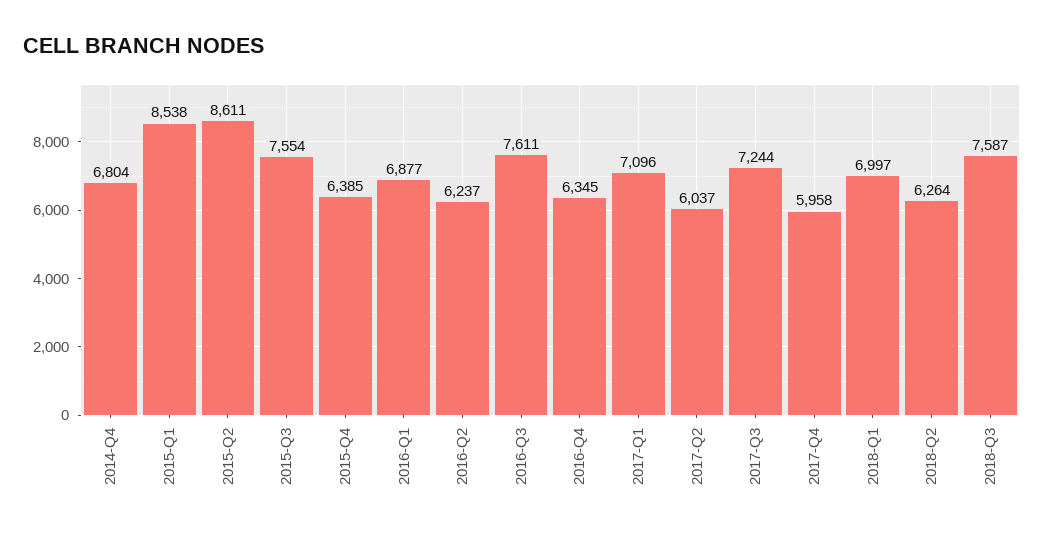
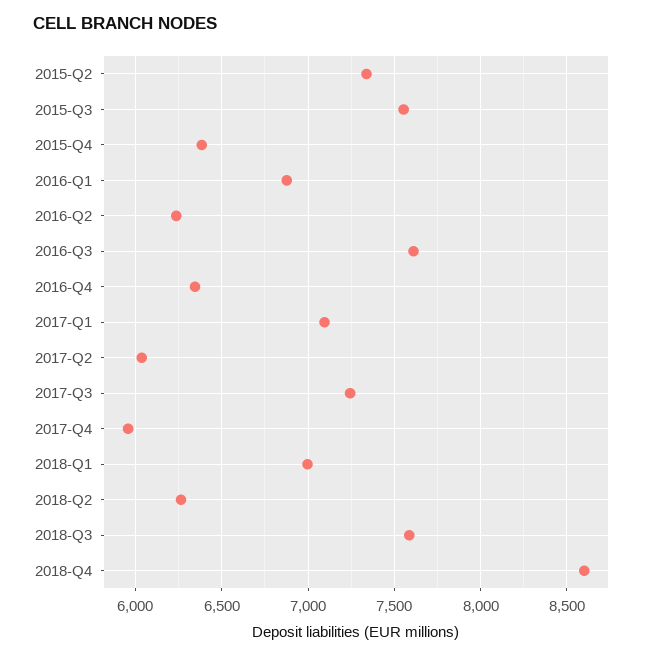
2014-Q4: 6804 -> none
2015-Q1: 8538 -> none
2015-Q2: 8611 -> 7350
2018-Q4: none -> 8600

